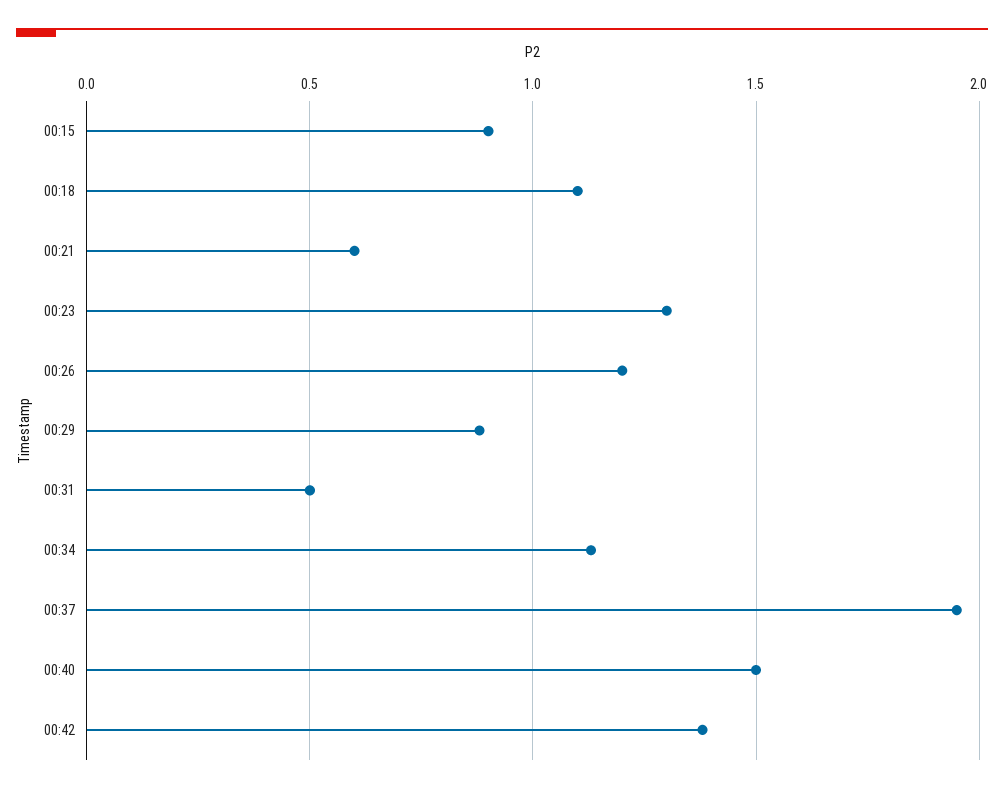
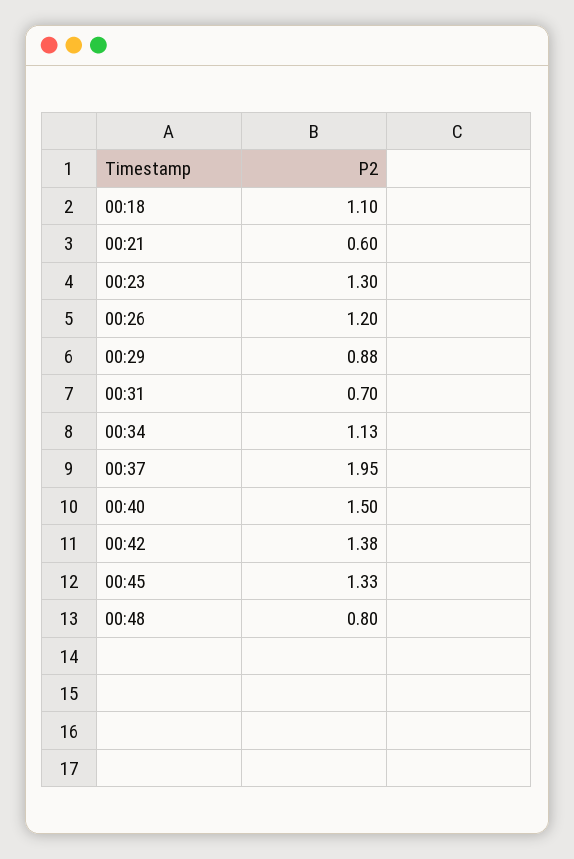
00:15: 0.9 -> none
00:31: 0.5 -> 0.7
00:45: none -> 1.33
00:48: none -> 0.8

